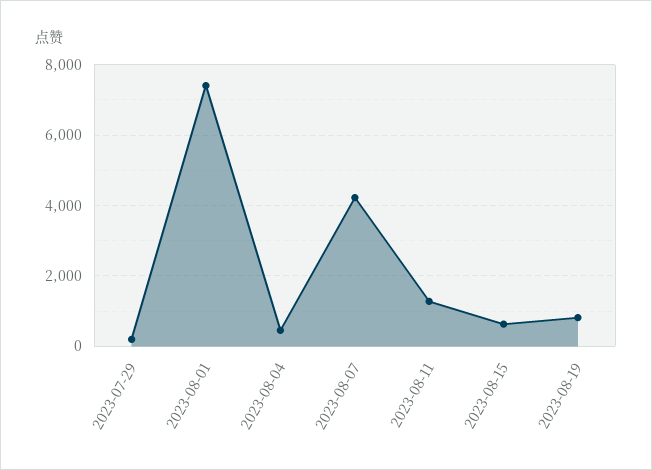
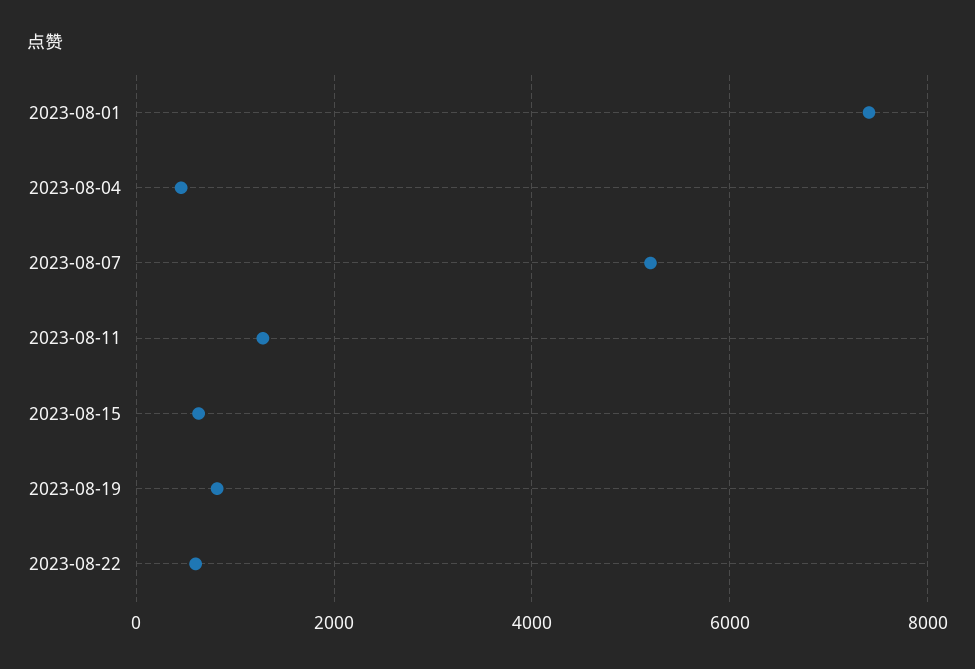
2023-07-29: 200 -> none
2023-08-07: 4200 -> 5200
2023-08-22: none -> 600

